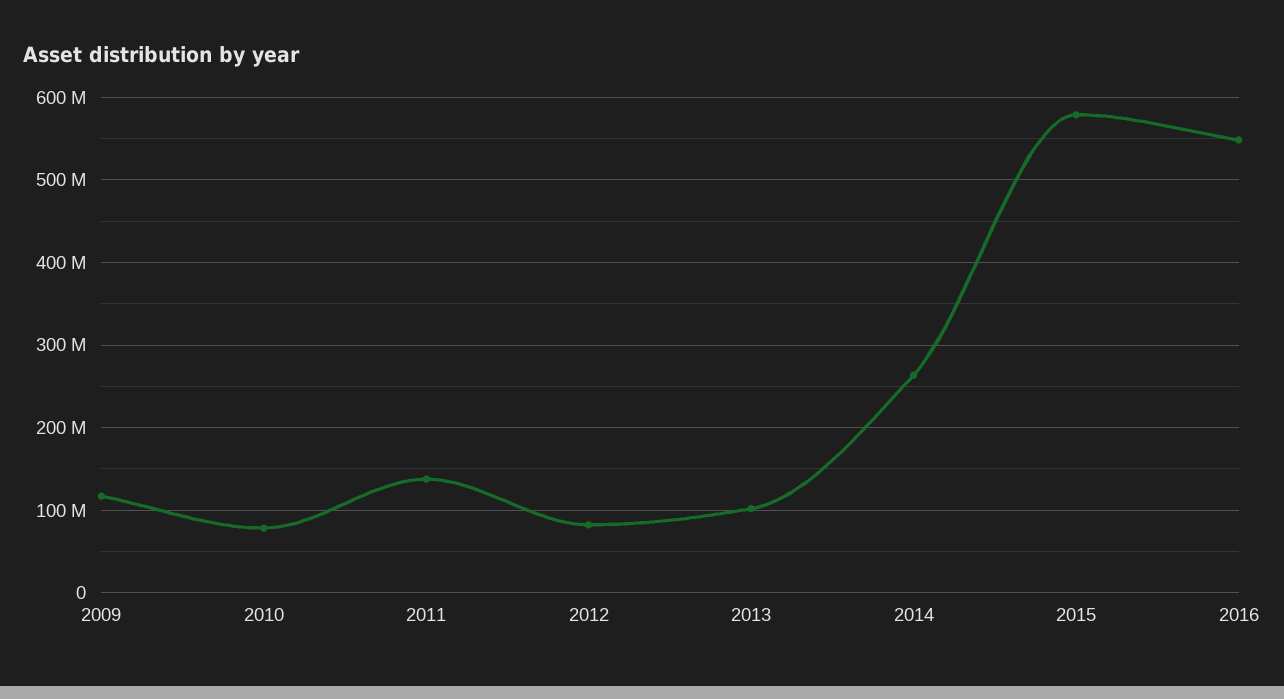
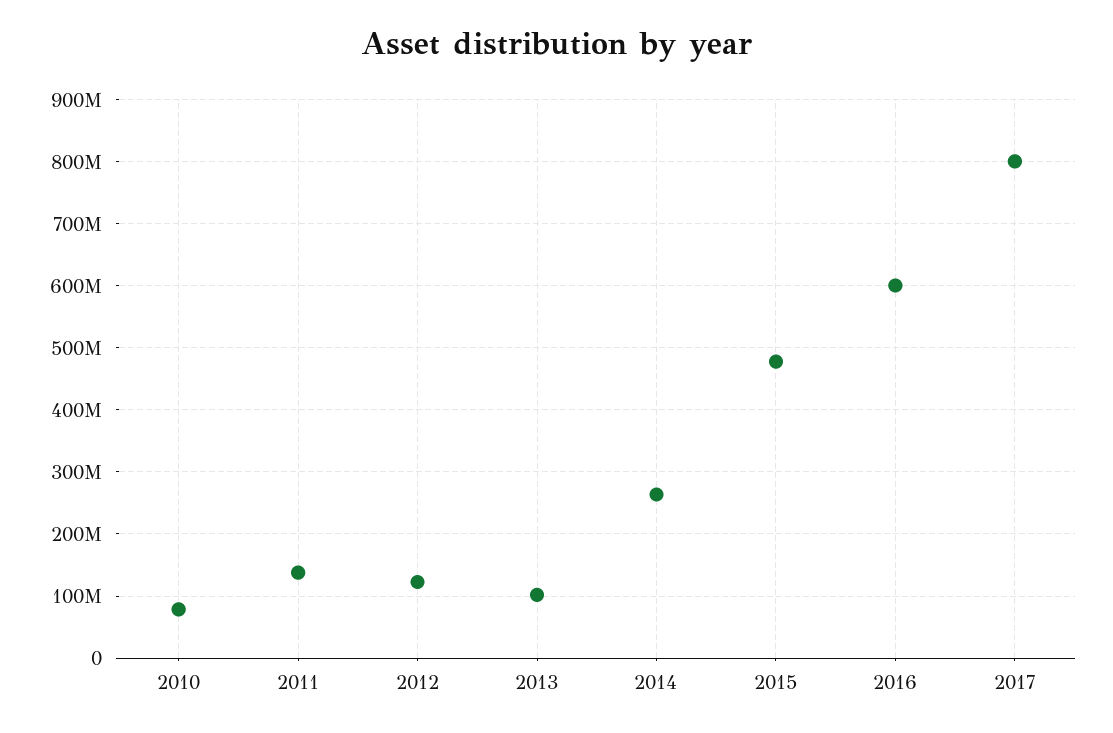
2009: 120000000 -> none
2012: 80000000 -> 120000000
2015: 580000000 -> 480000000
2016: 550000000 -> 600000000
2017: none -> 800000000

